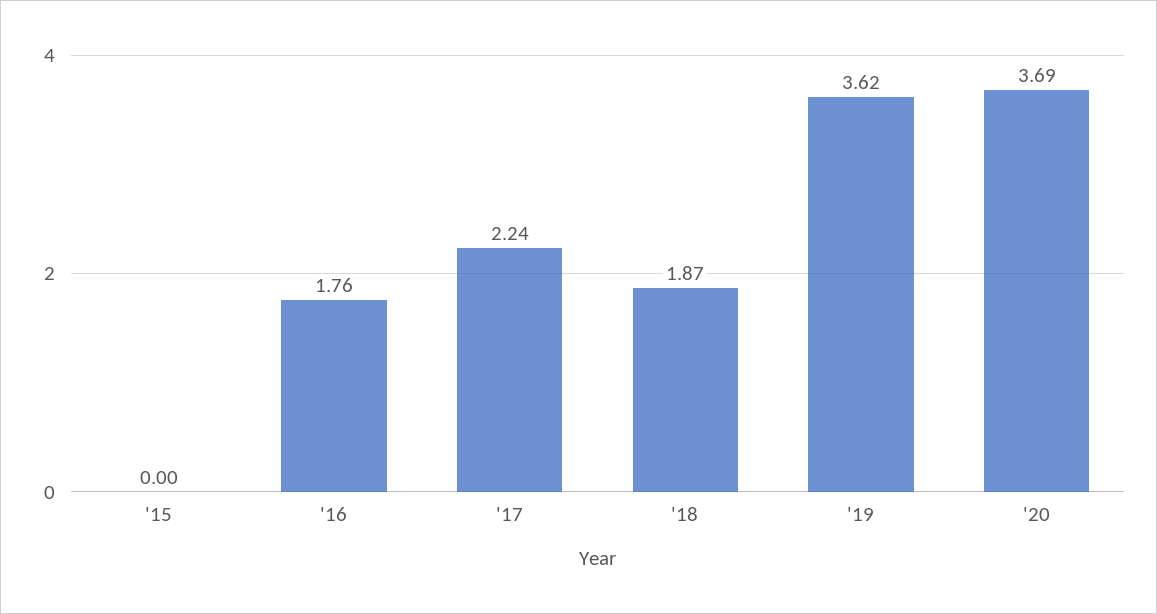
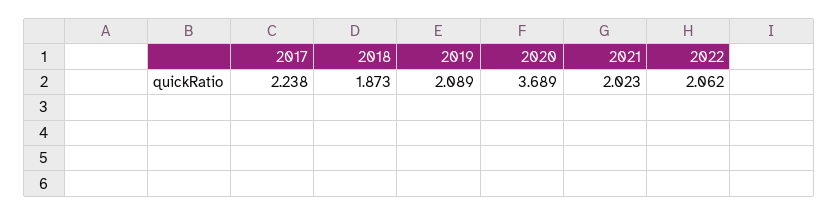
'15: 0 -> none
'16: 1.76 -> none
'19: 3.62 -> 2.089
2021: none -> 2.023
2022: none -> 2.062

